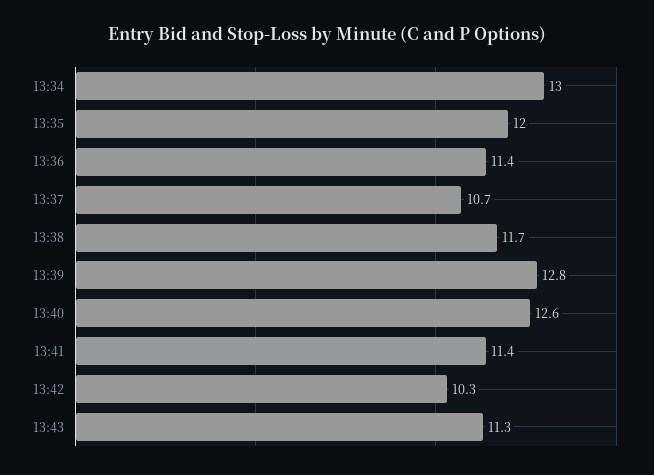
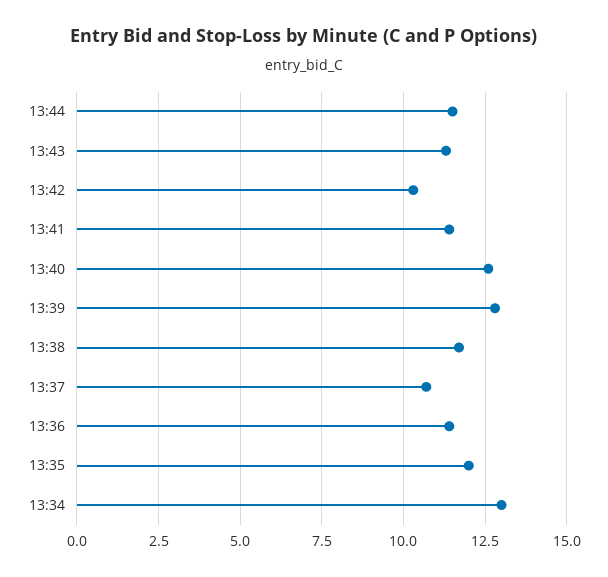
13:44: none -> 11.5

